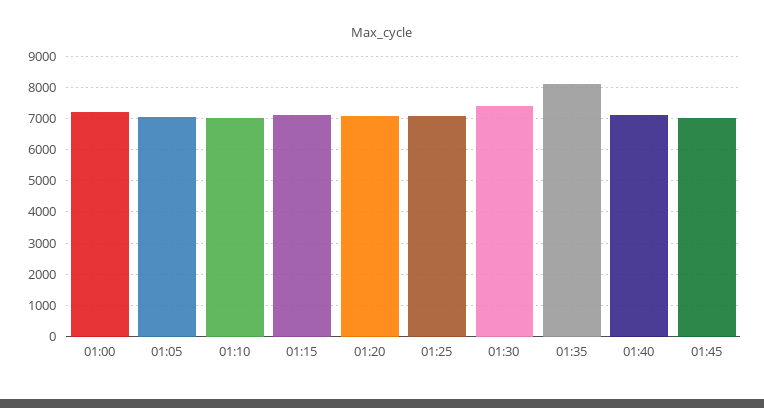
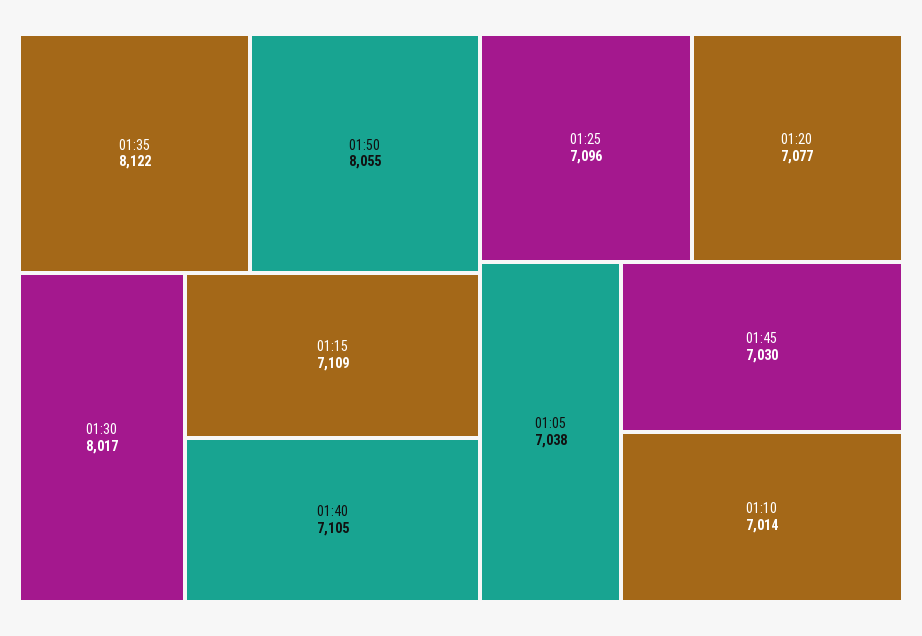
01:00: 7200 -> none
01:30: 7400 -> 8017
01:50: none -> 8055

